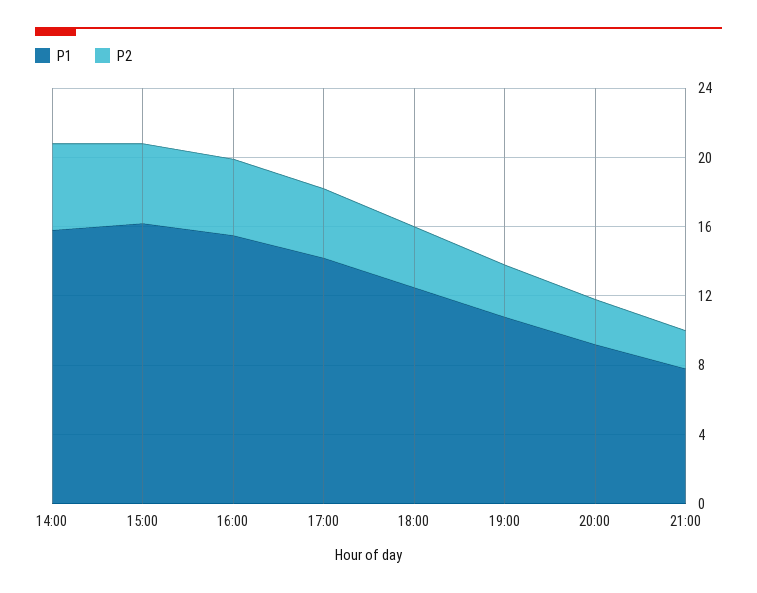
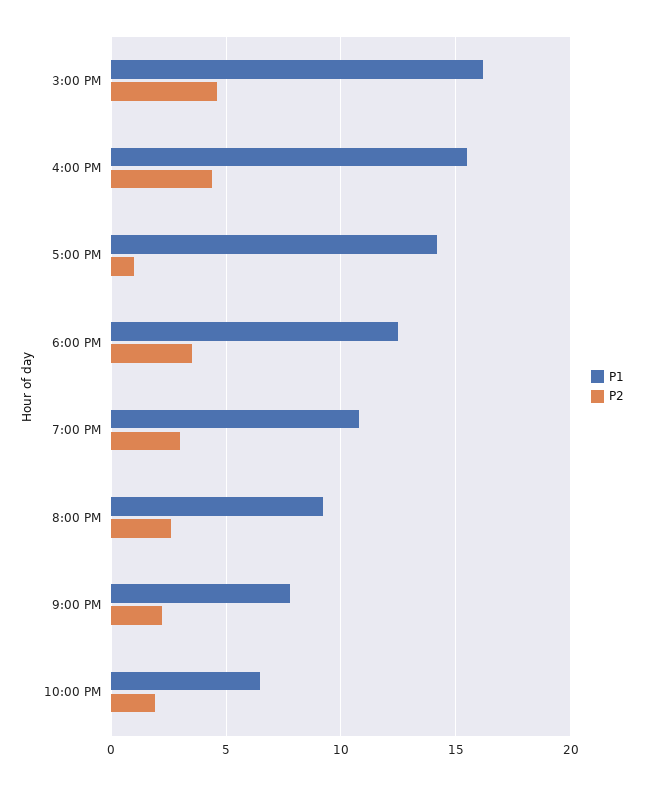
P1, 14:00: 16 -> none
P2, 14:00: 5 -> none
P2, 17:00: 4 -> 1
P1, 10:00 PM: none -> 6.5
P2, 10:00 PM: none -> 2

